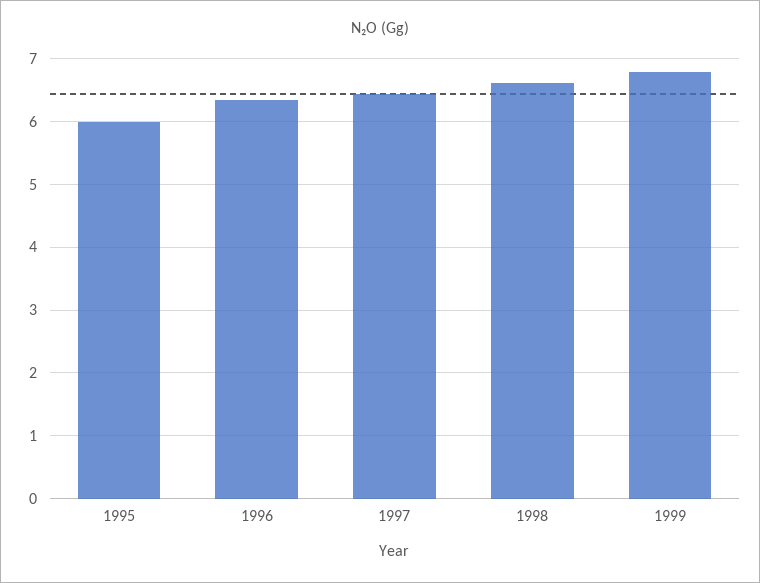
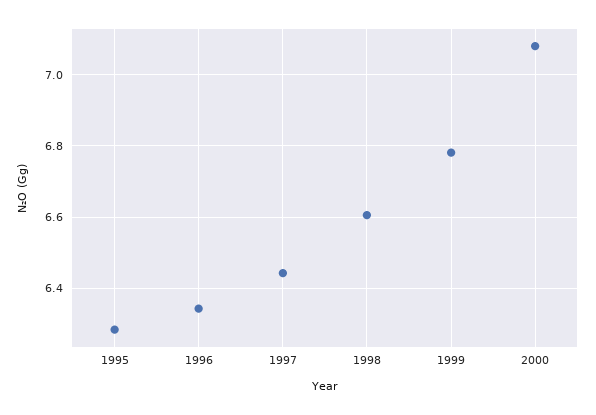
1995: 6 -> 6.28
2000: none -> 7.08

